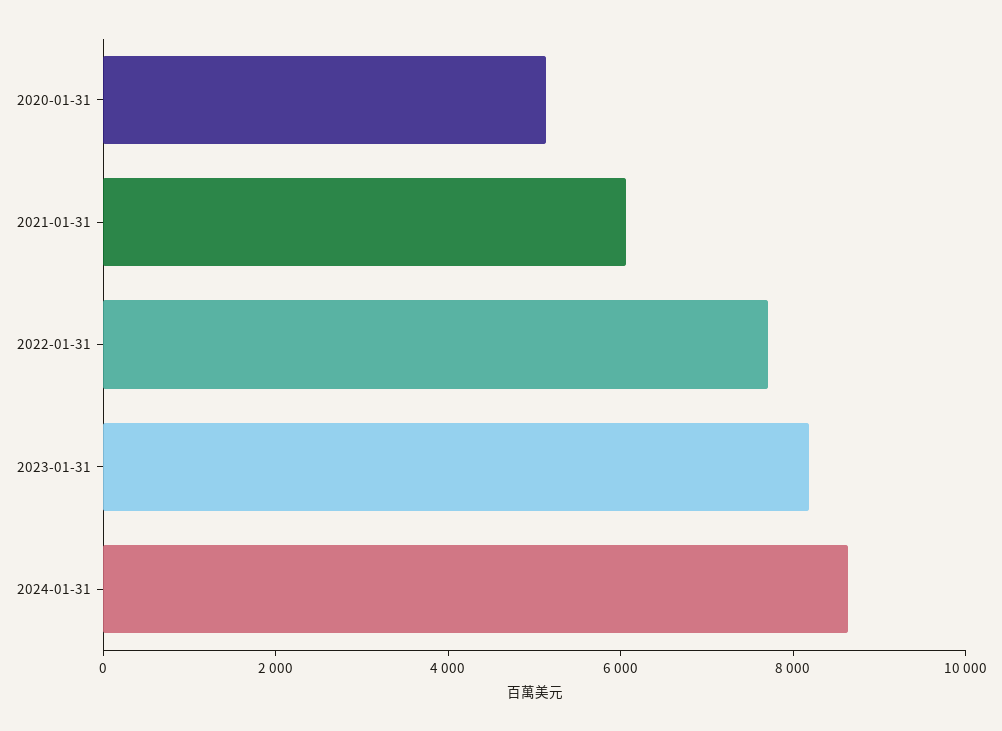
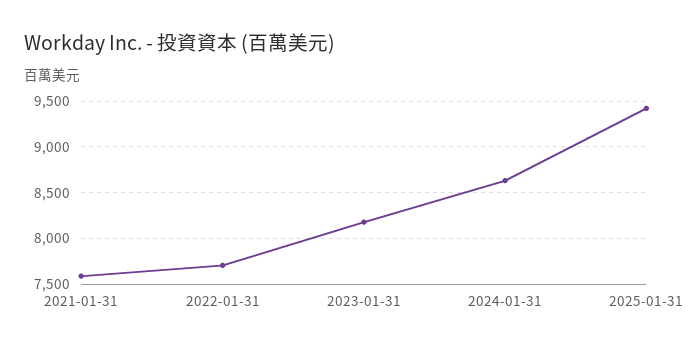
2020-01-31: 5000 -> none
2021-01-31: 6000 -> 7600
2025-01-31: none -> 9400

